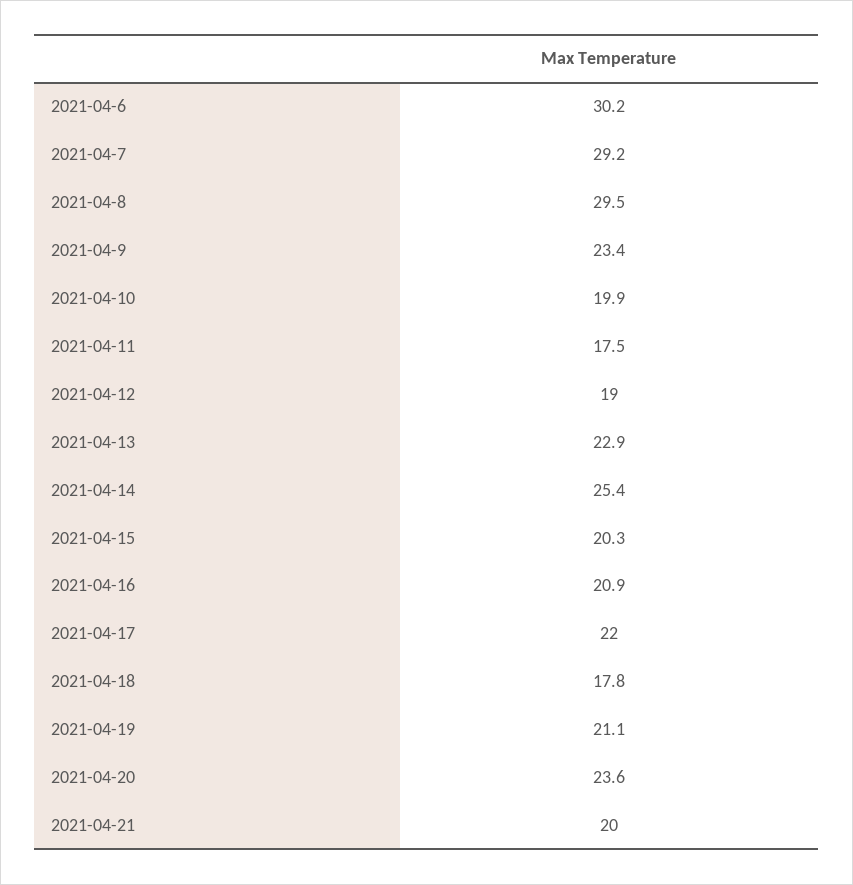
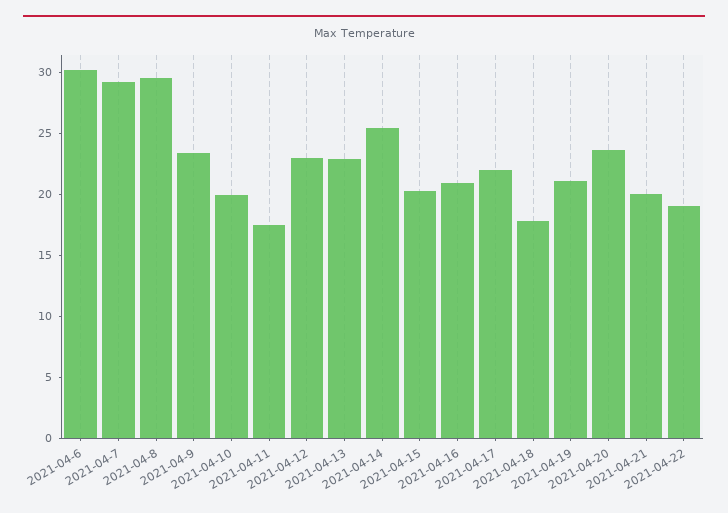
2021-04-12: 19 -> 23
2021-04-22: none -> 19

